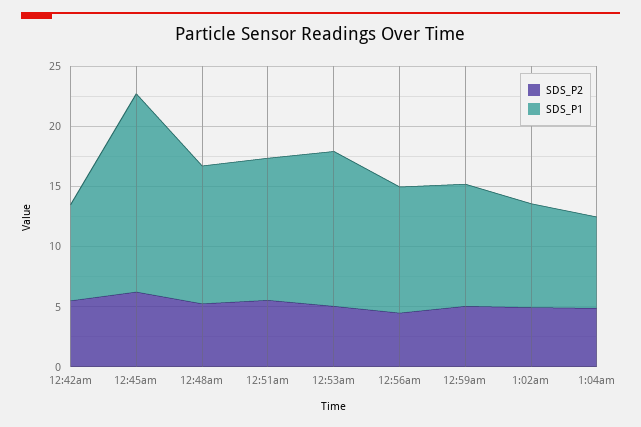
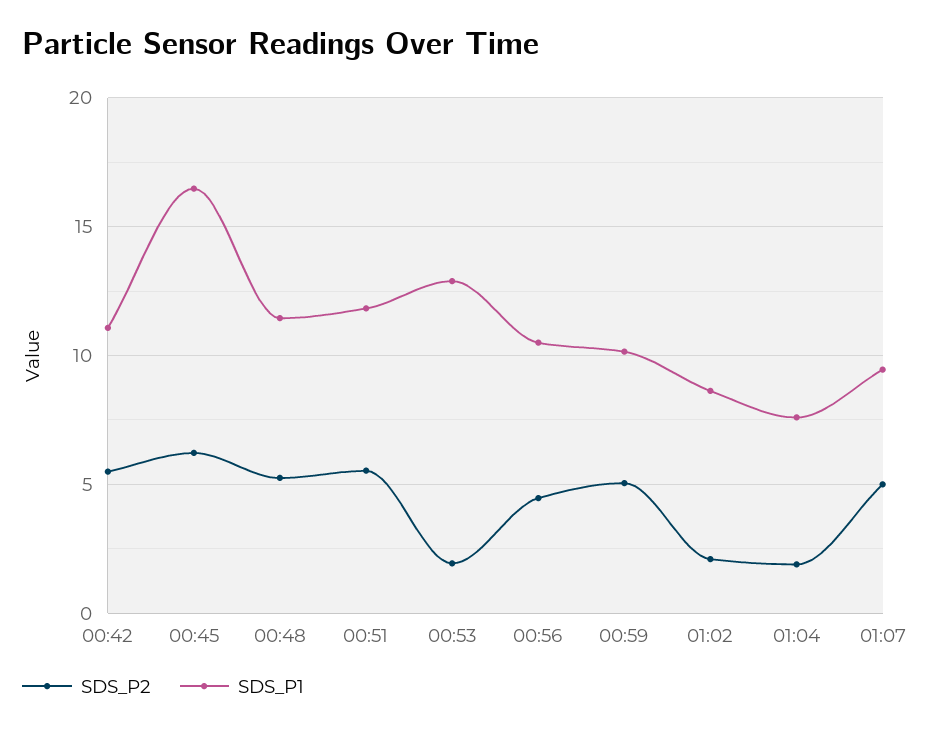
SDS_P1, 12:42am: 8 -> 11
SDS_P2, 12:53am: 5 -> 2
SDS_P2, 1:02am: 5 -> 2
SDS_P2, 1:04am: 5 -> 2
SDS_P2, 01:07: none -> 5
SDS_P1, 01:07: none -> 9.5

